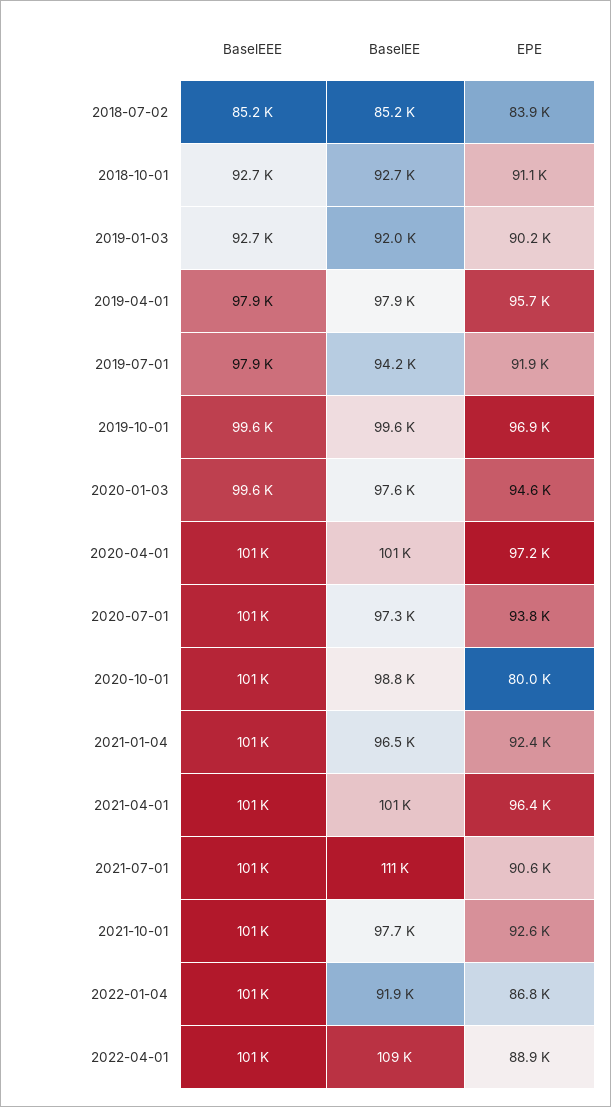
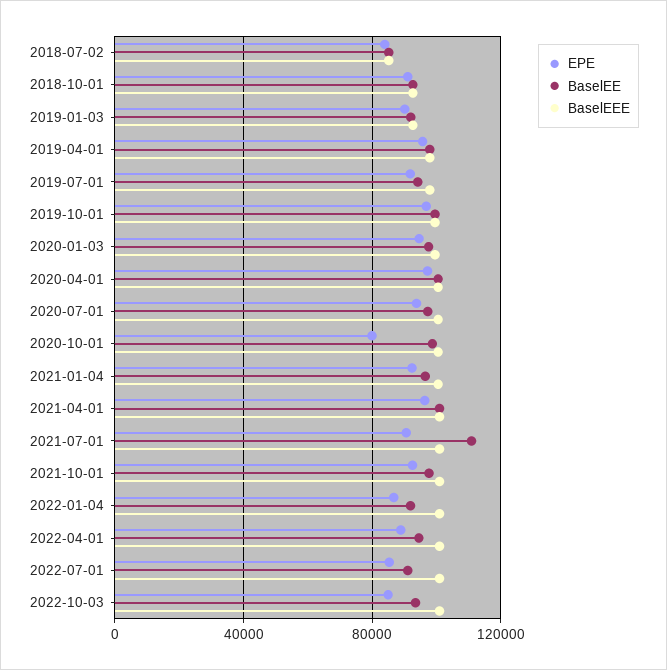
BaselEE, 2022-04-01: 109000 -> 95000
EPE, 2022-07-01: none -> 85000
BaselEE, 2022-07-01: none -> 90000
BaselEEE, 2022-07-01: none -> 100000
EPE, 2022-10-03: none -> 85000
BaselEE, 2022-10-03: none -> 95000
BaselEEE, 2022-10-03: none -> 100000

